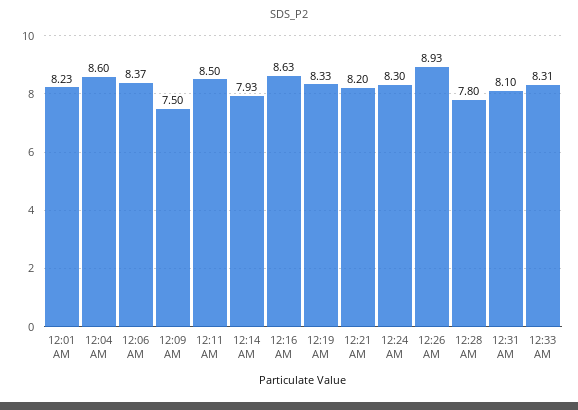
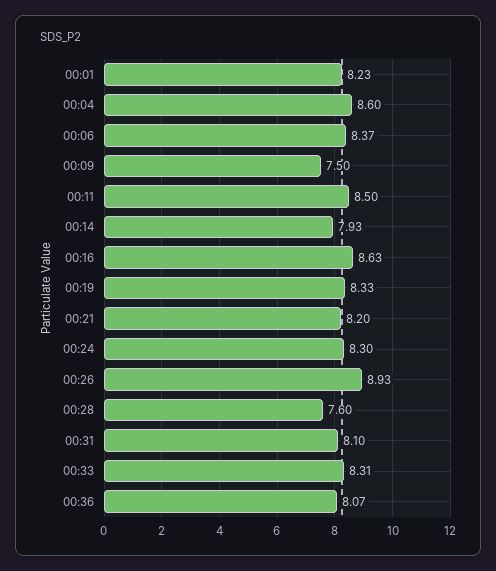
12:28 AM: 7.8 -> 7.6
00:36: none -> 8.07

